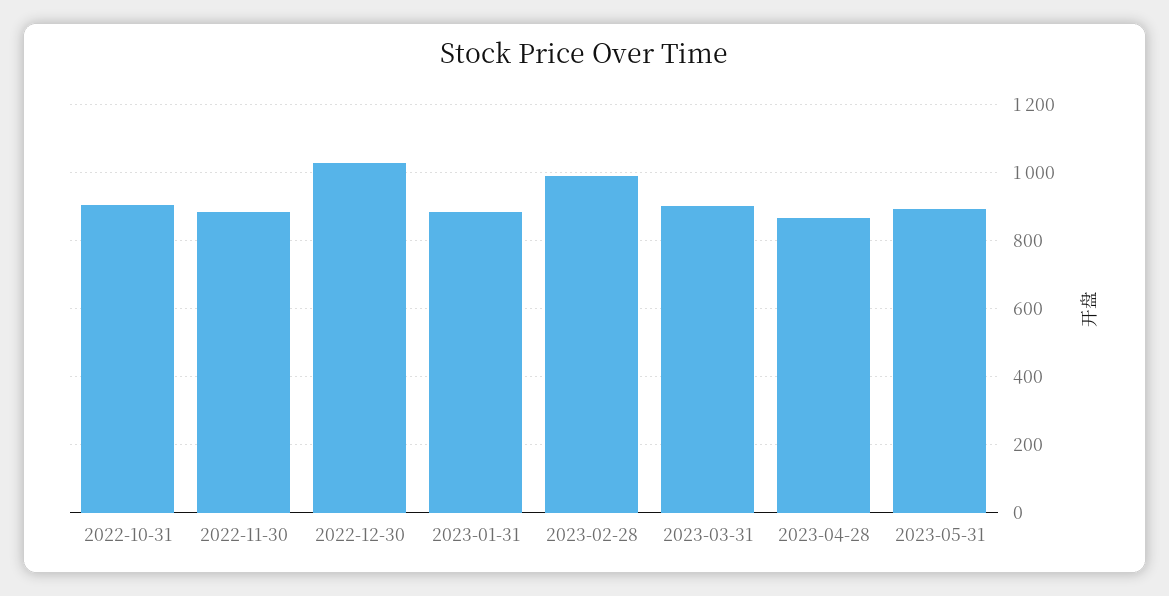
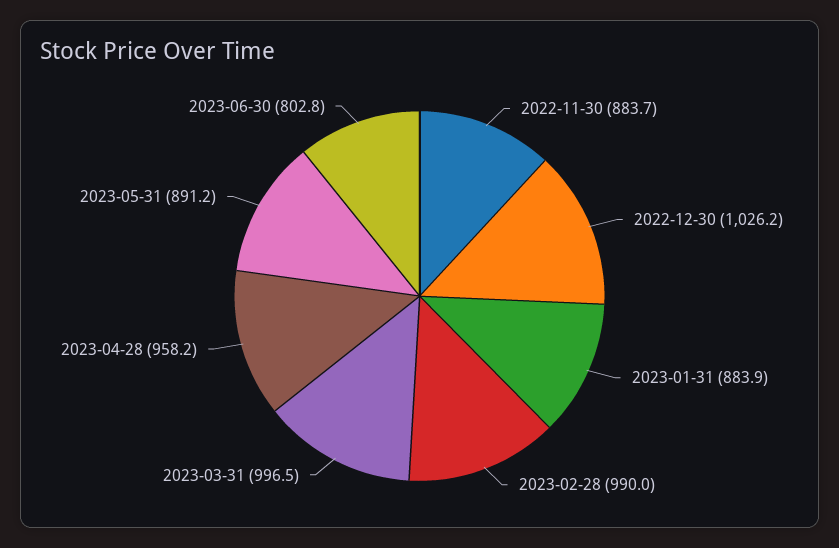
2022-10-31: 900 -> none
2023-03-31: 900 -> 996.5
2023-04-28: 860 -> 958.2
2023-06-30: none -> 802.8

